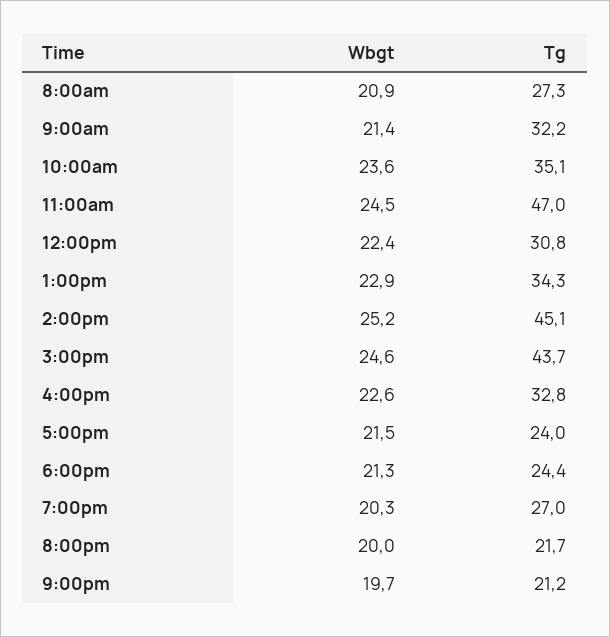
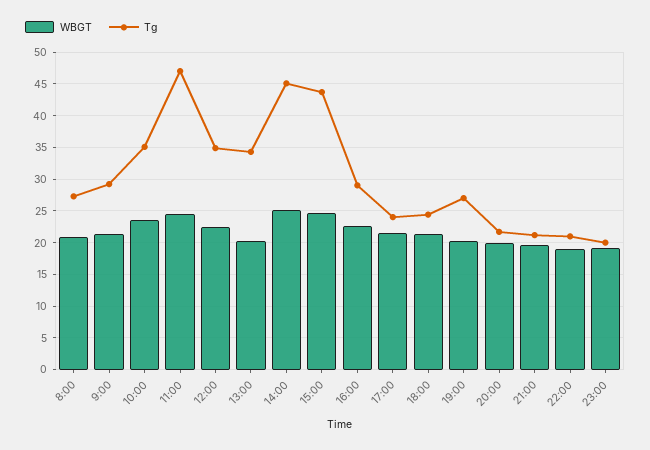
Tg, 9:00am: 32.2 -> 29
Tg, 12:00pm: 30.8 -> 35
Wbgt, 1:00pm: 22.9 -> 20
Tg, 4:00pm: 32.8 -> 29
Wbgt, 22:00: none -> 19
Tg, 22:00: none -> 21
Wbgt, 23:00: none -> 19
Tg, 23:00: none -> 20

